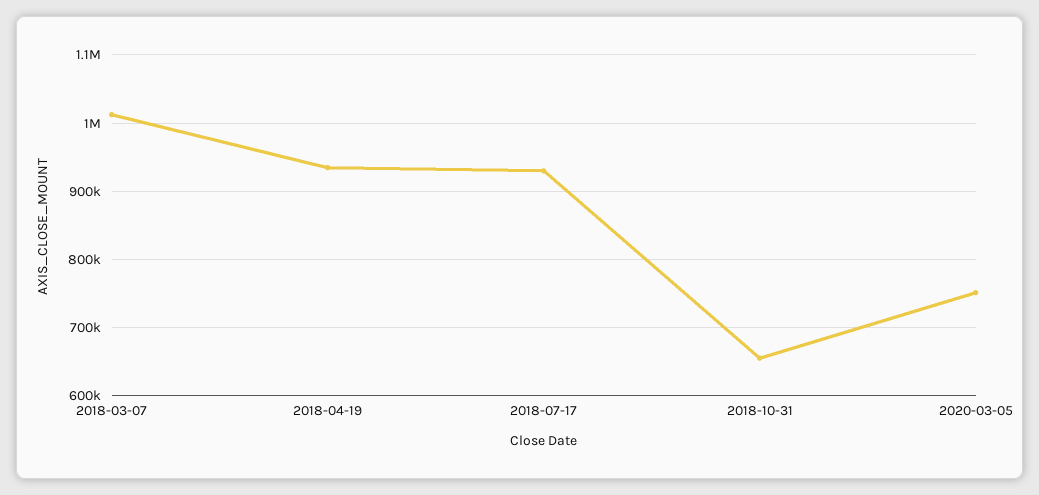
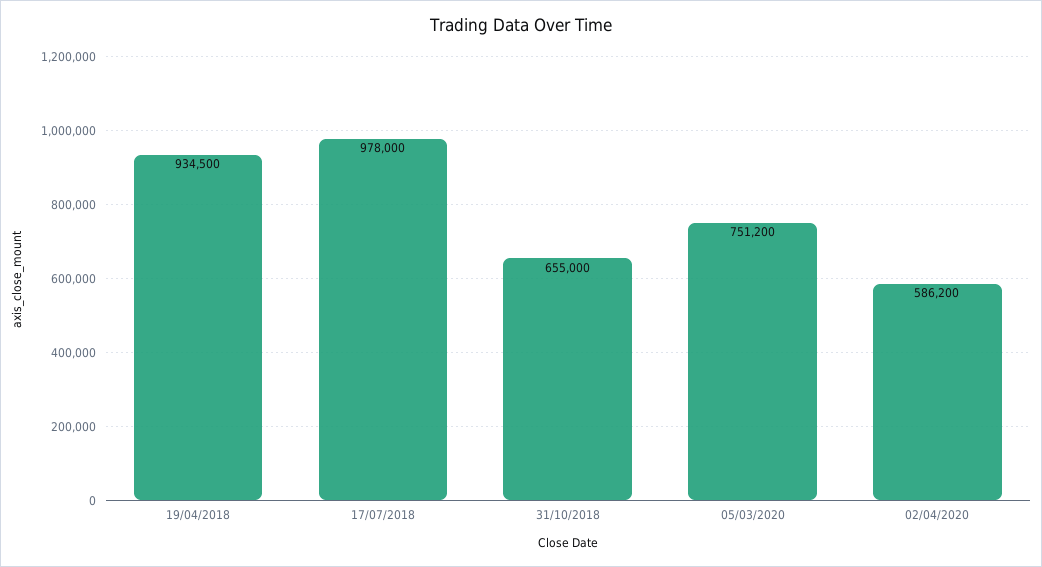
2018-03-07: 1010000 -> none
2018-07-17: 930000 -> 978000
02/04/2020: none -> 586200

